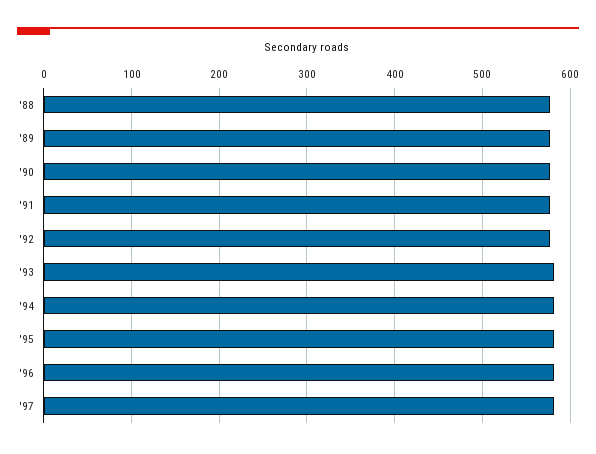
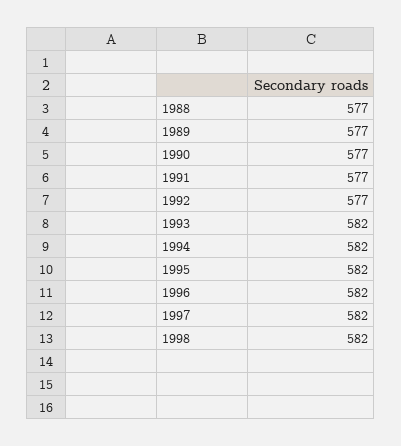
1998: none -> 582

